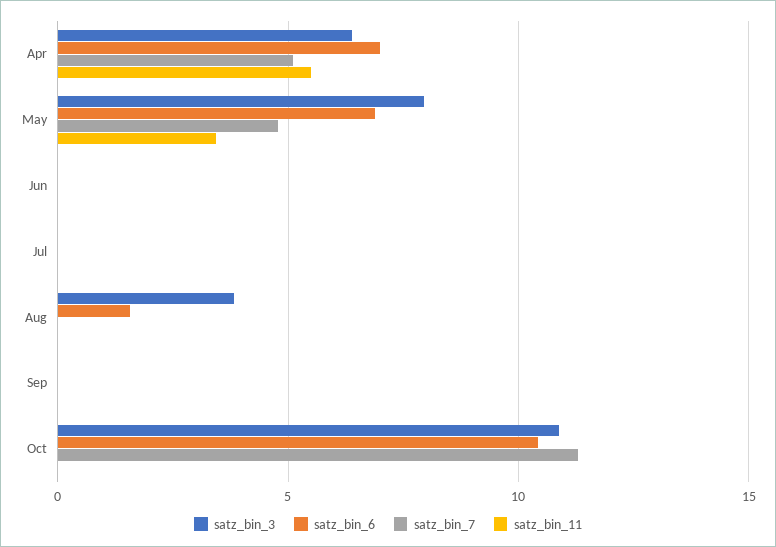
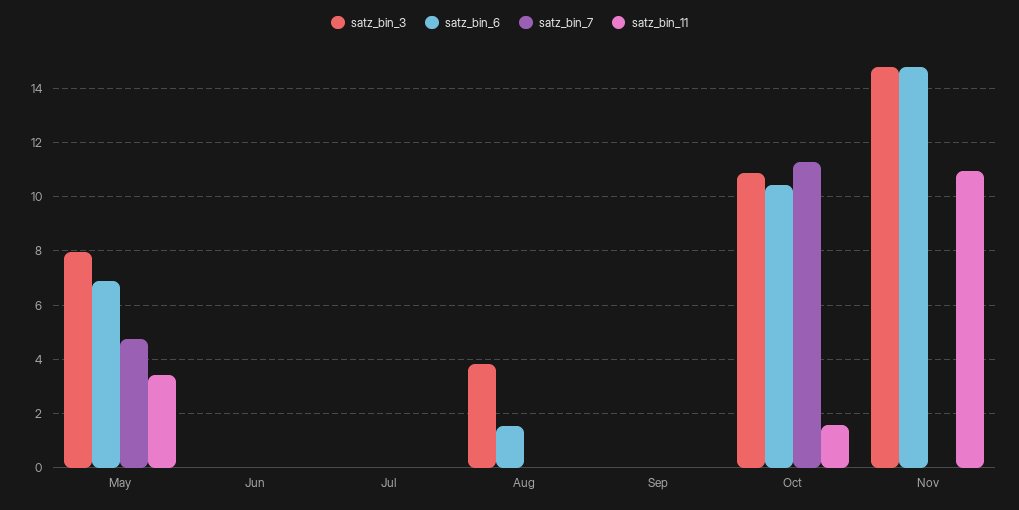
satz_bin_3, Apr: 6.5 -> none
satz_bin_6, Apr: 7 -> none
satz_bin_7, Apr: 5 -> none
satz_bin_11, Apr: 5.5 -> none
satz_bin_11, Oct: 0 -> 1.5
satz_bin_3, Nov: none -> 14.75
satz_bin_6, Nov: none -> 14.75
satz_bin_7, Nov: none -> 0
satz_bin_11, Nov: none -> 11

